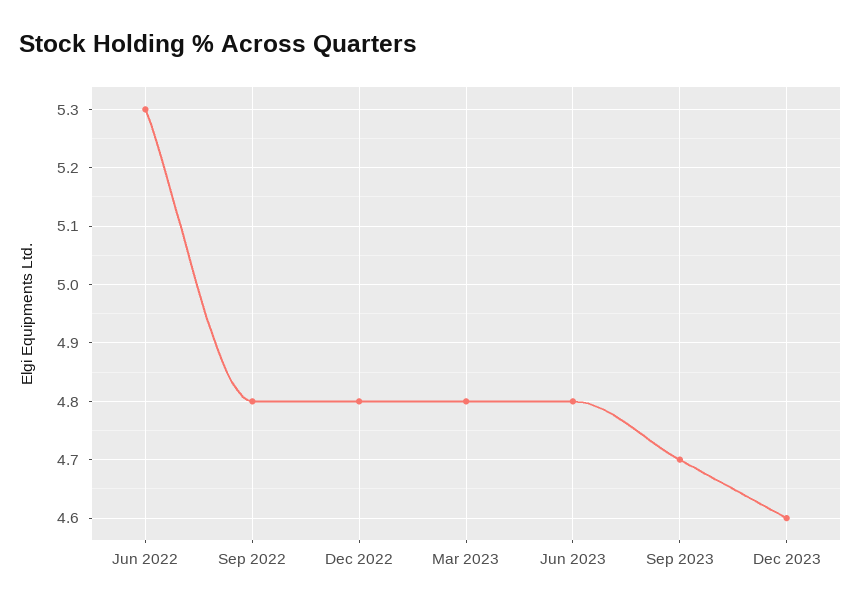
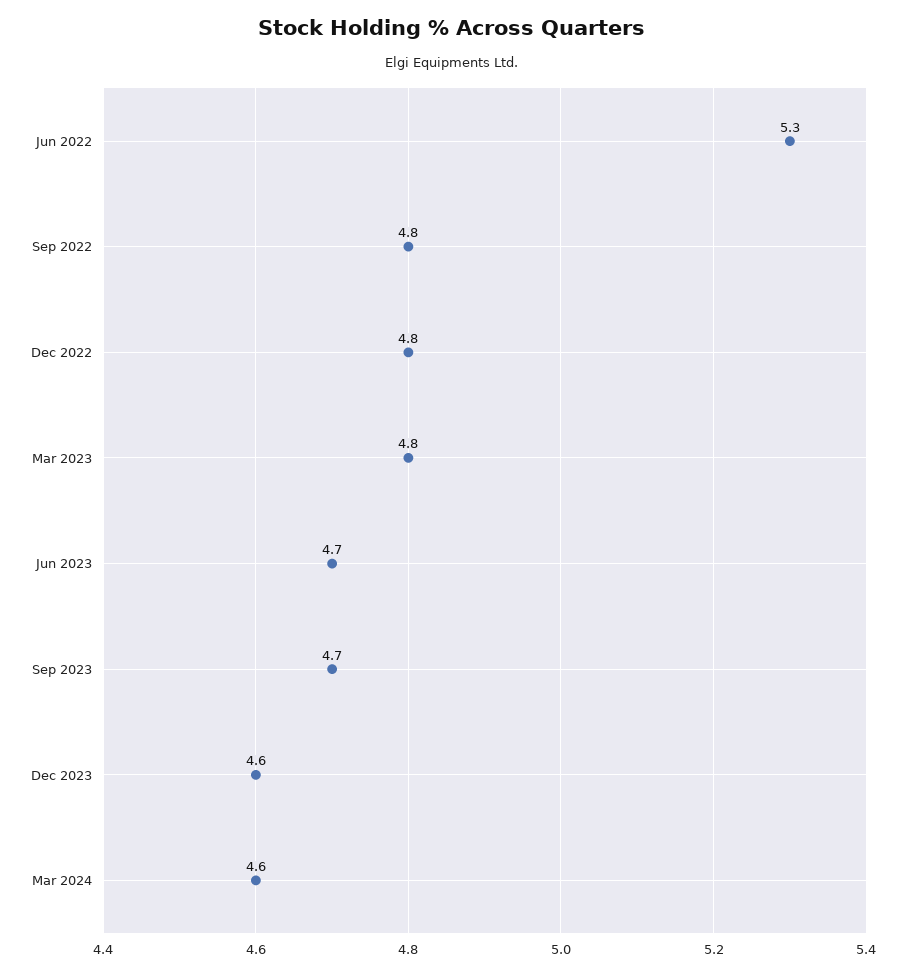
Jun 2023: 4.8 -> 4.7
Mar 2024: none -> 4.6

